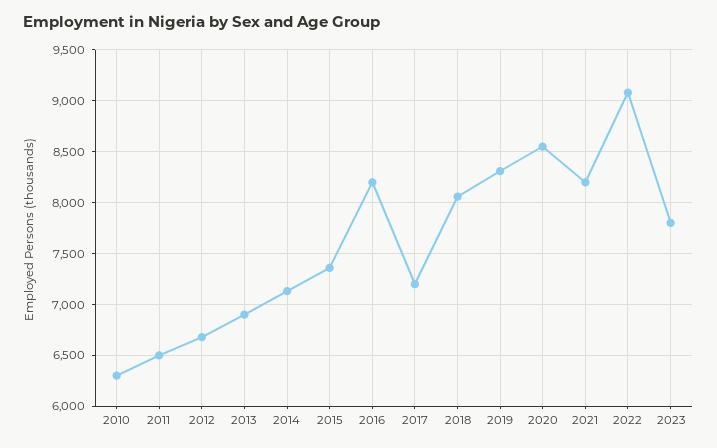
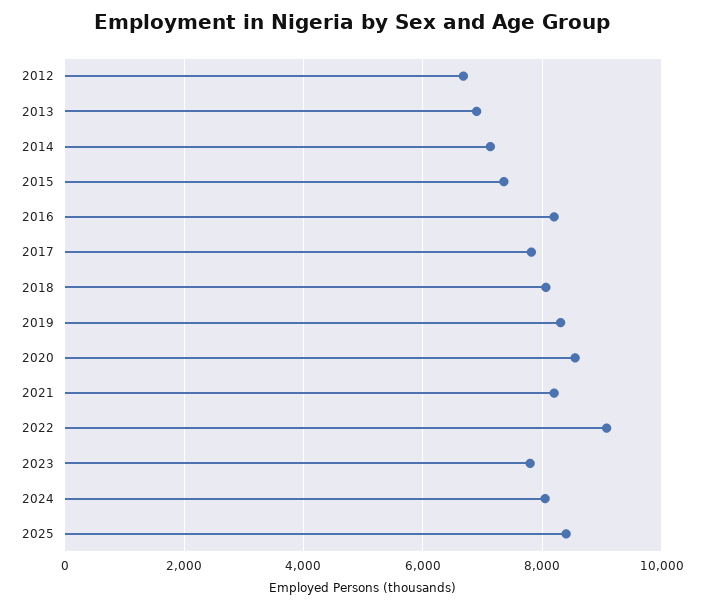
2010: 6300 -> none
2011: 6500 -> none
2017: 7200 -> 7800
2024: none -> 8000
2025: none -> 8400

